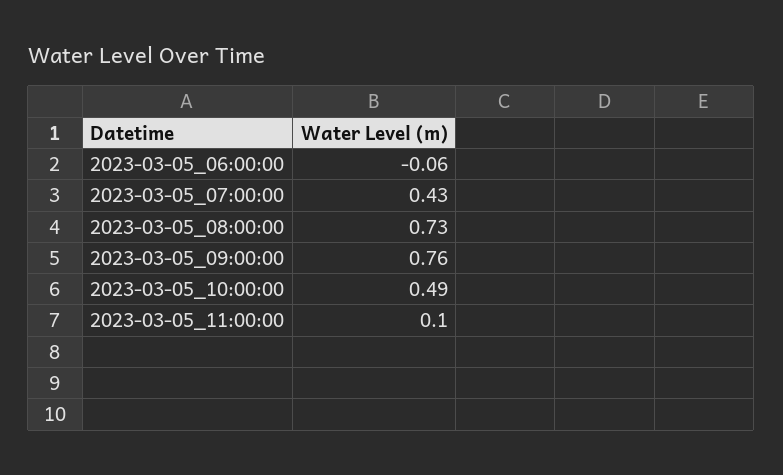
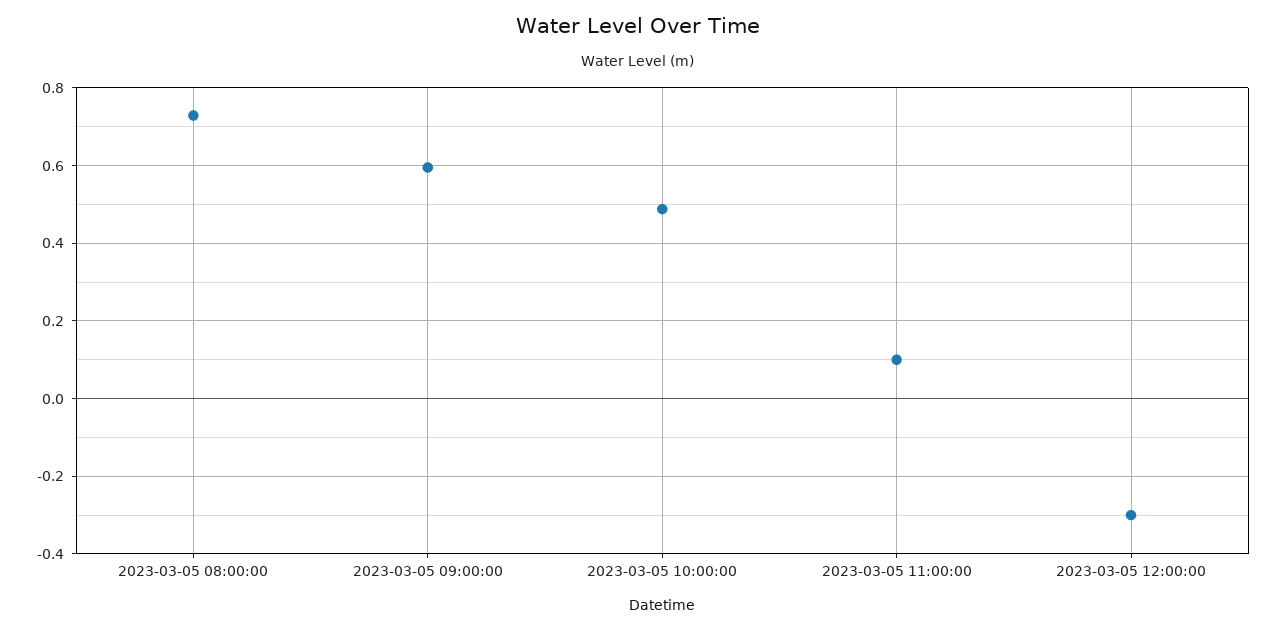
2023-03-05_06:00:00: -0.06 -> none
2023-03-05_07:00:00: 0.43 -> none
2023-03-05_09:00:00: 0.76 -> 0.6
2023-03-05 12:00:00: none -> -0.3

